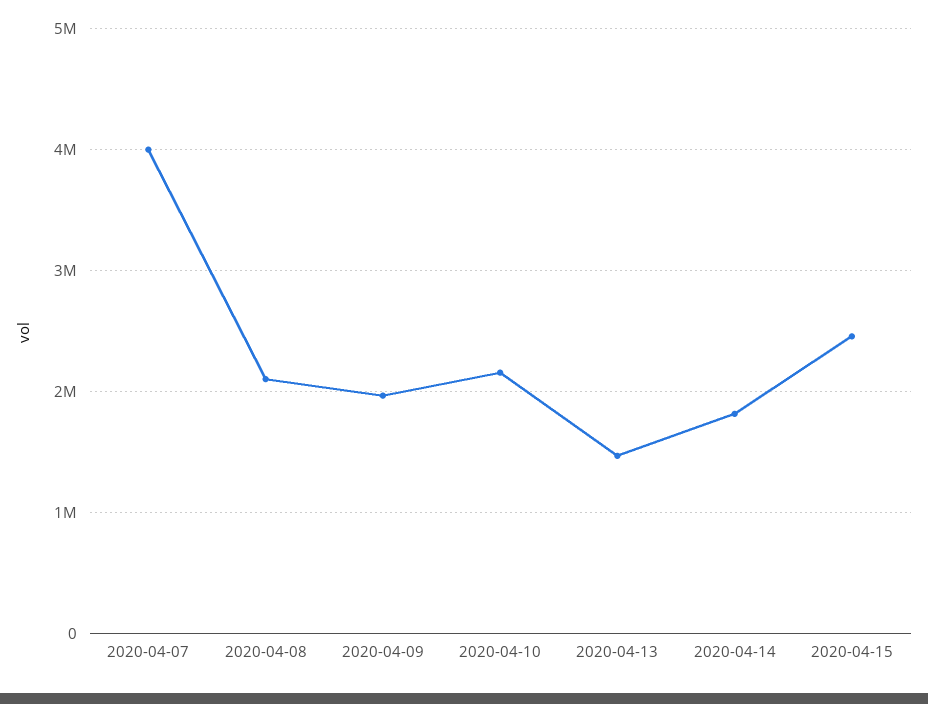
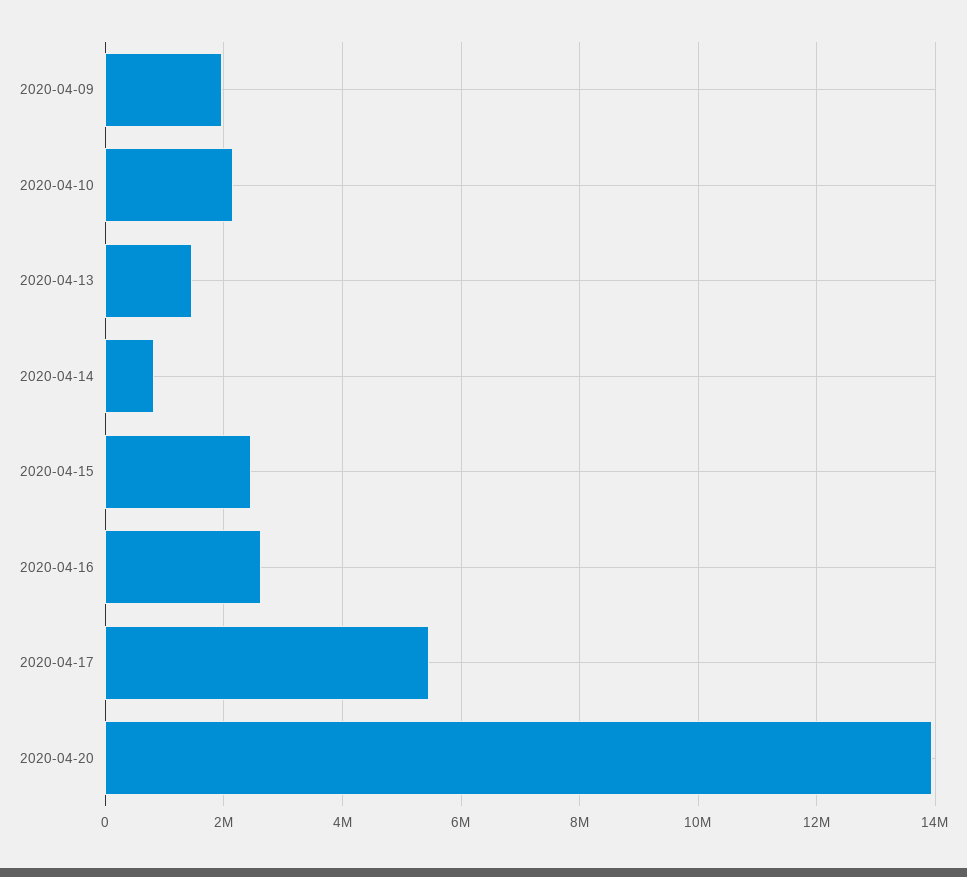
2020-04-07: 4000000 -> none
2020-04-08: 2100000 -> none
2020-04-14: 1800000 -> 800000
2020-04-16: none -> 2600000
2020-04-17: none -> 5400000
2020-04-20: none -> 14000000

